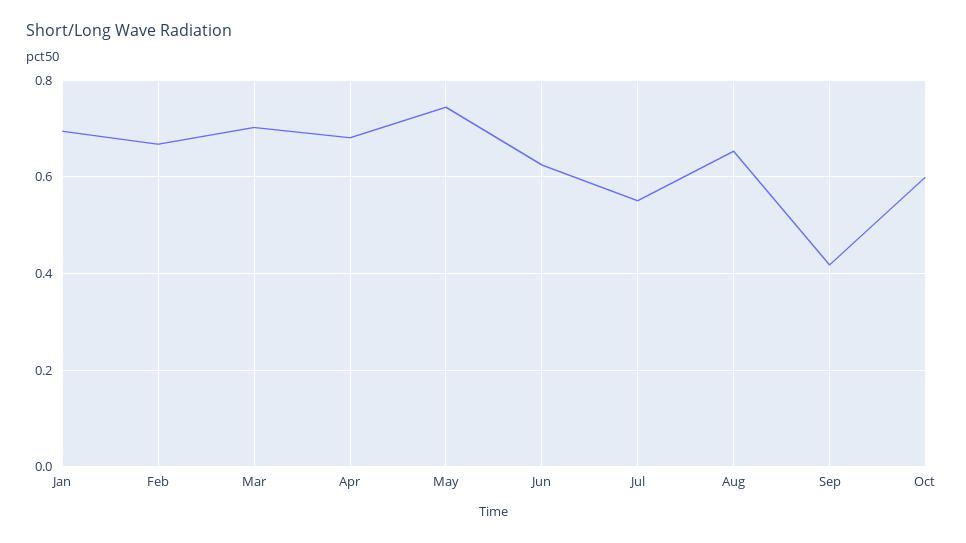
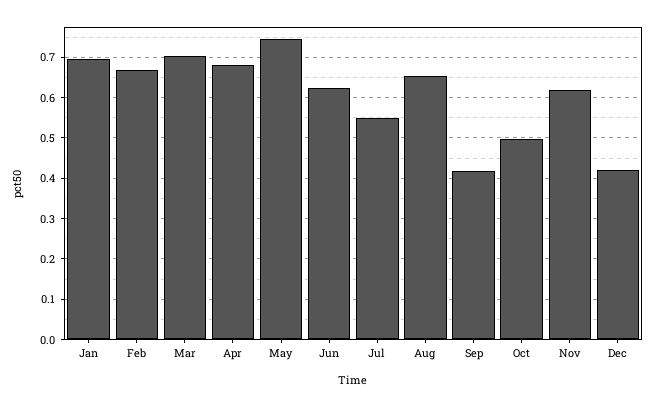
Oct: 0.6 -> 0.5
Nov: none -> 0.62
Dec: none -> 0.42

